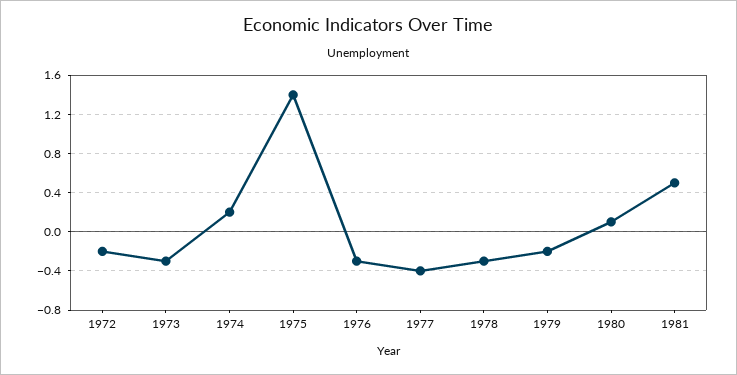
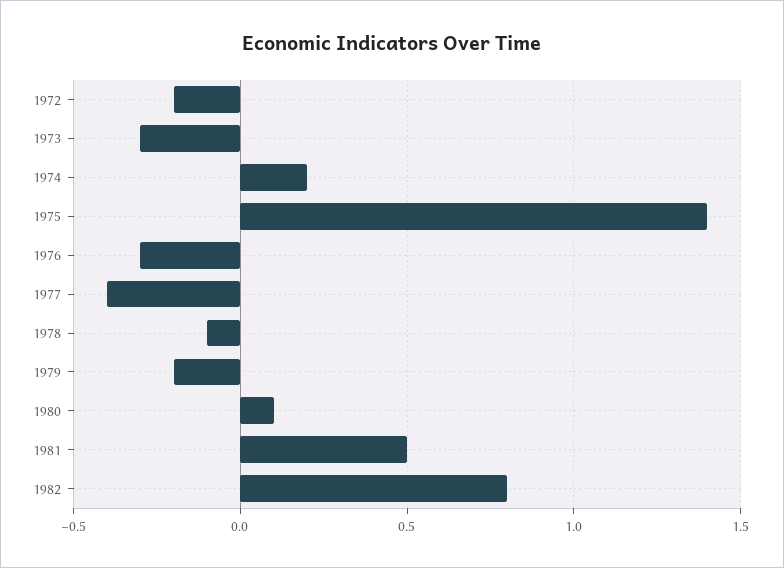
1978: -0.3 -> -0.1
1982: none -> 0.8

